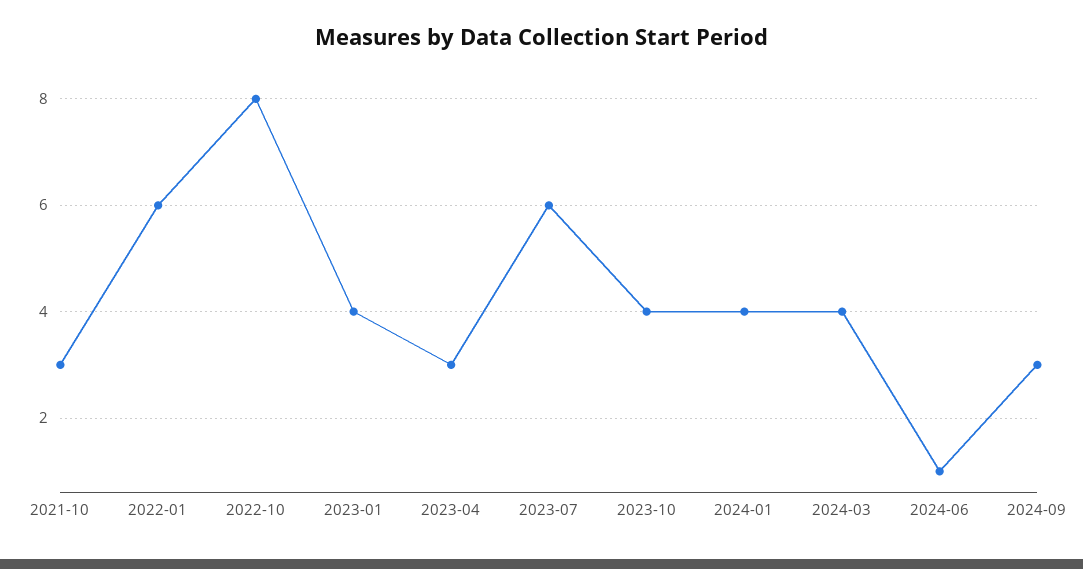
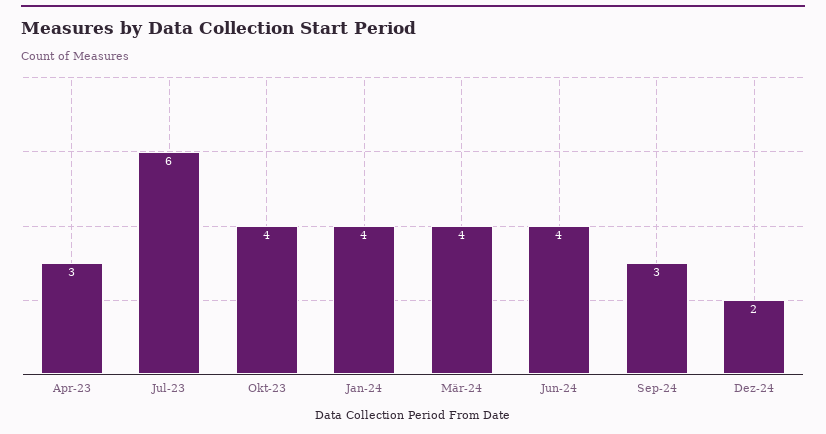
2021-10: 3 -> none
2022-01: 6 -> none
2022-10: 8 -> none
2023-01: 4 -> none
2024-06: 1 -> 4
Dez-24: none -> 2

